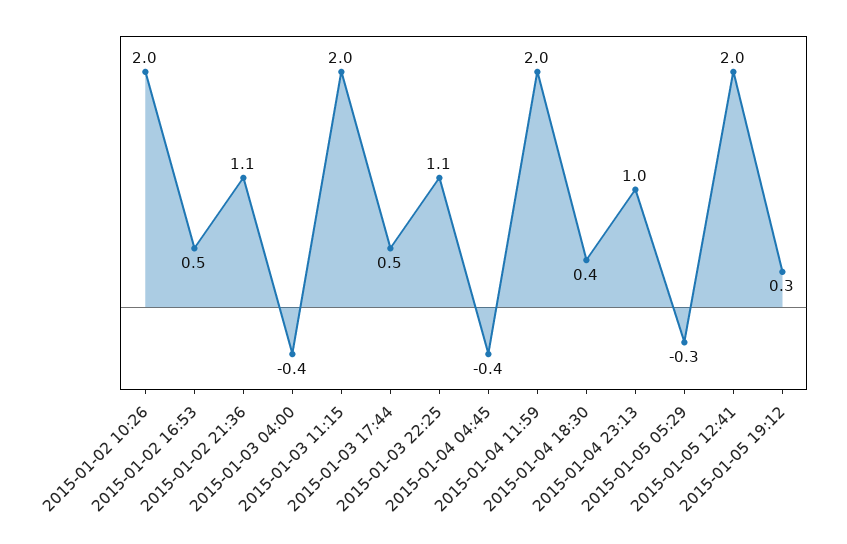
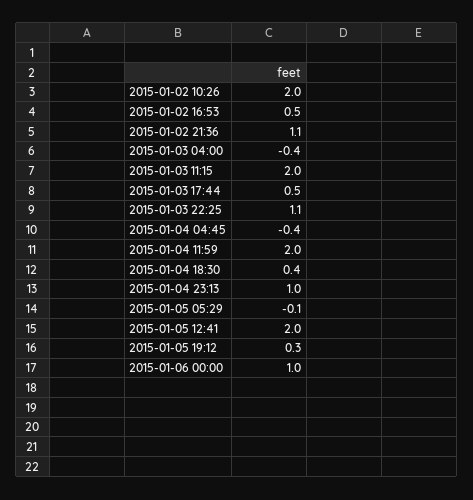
2015-01-05 05:29: -0.3 -> -0.1
2015-01-06 00:00: none -> 1

